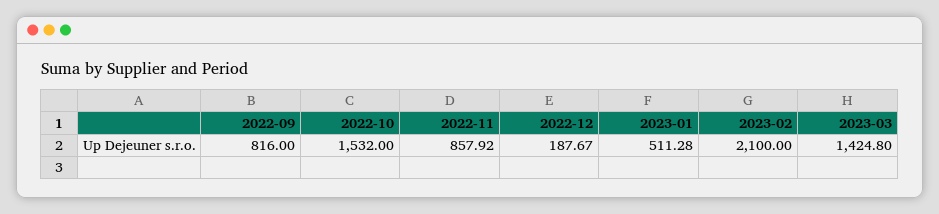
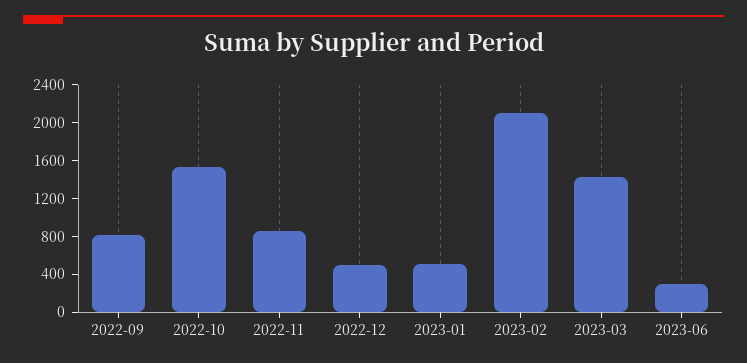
2022-12: 187.67 -> 500
2023-06: none -> 300

